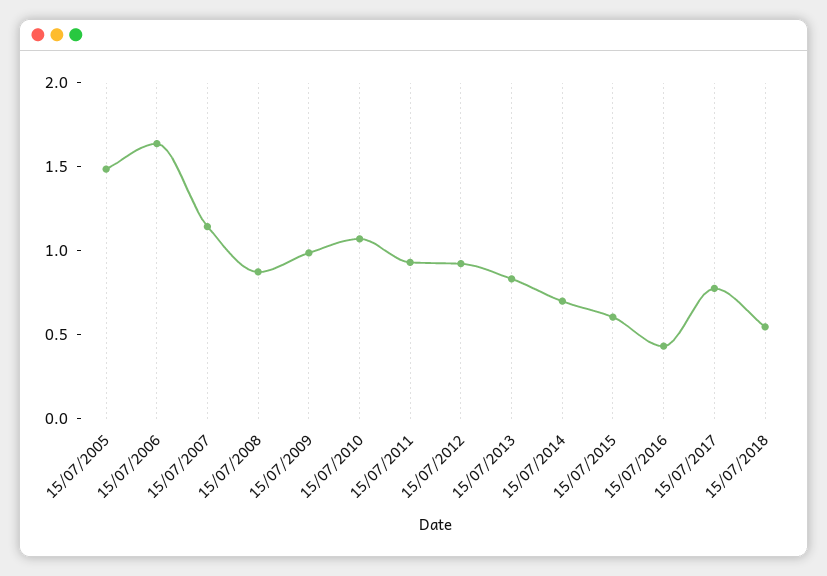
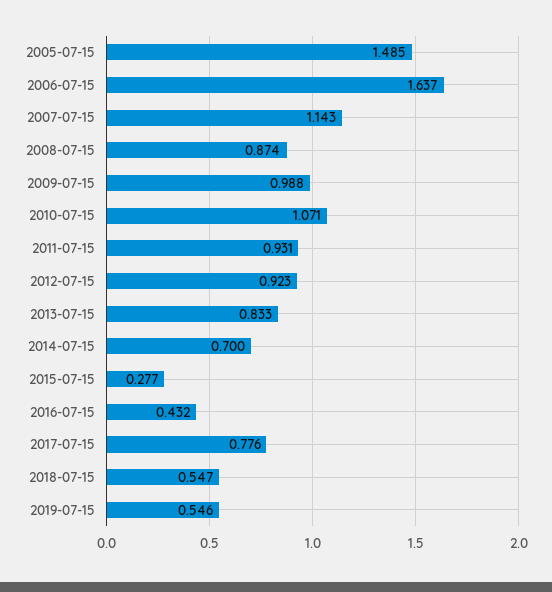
15/07/2015: 0.6 -> 0.277
2019-07-15: none -> 0.546

